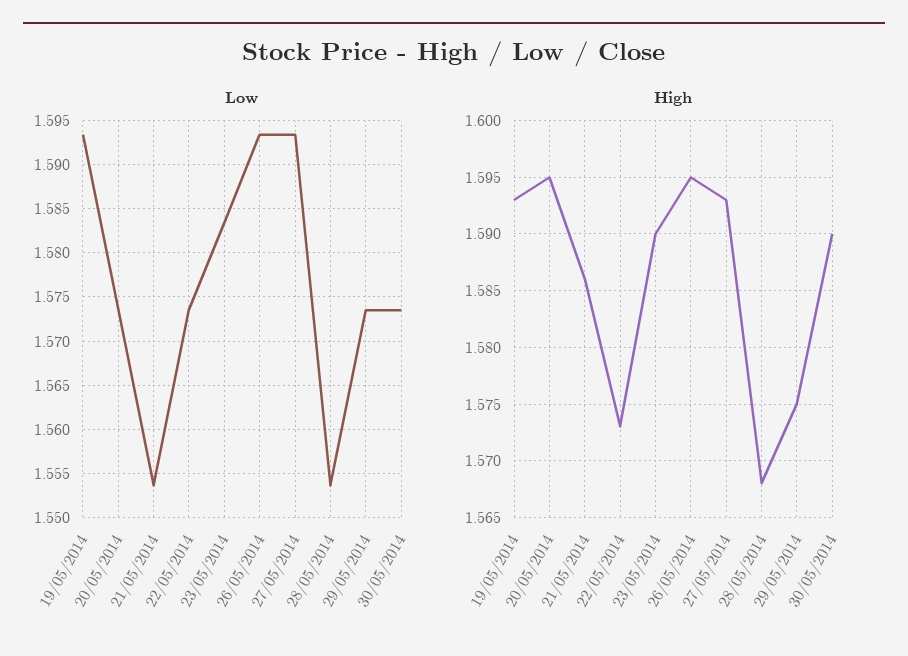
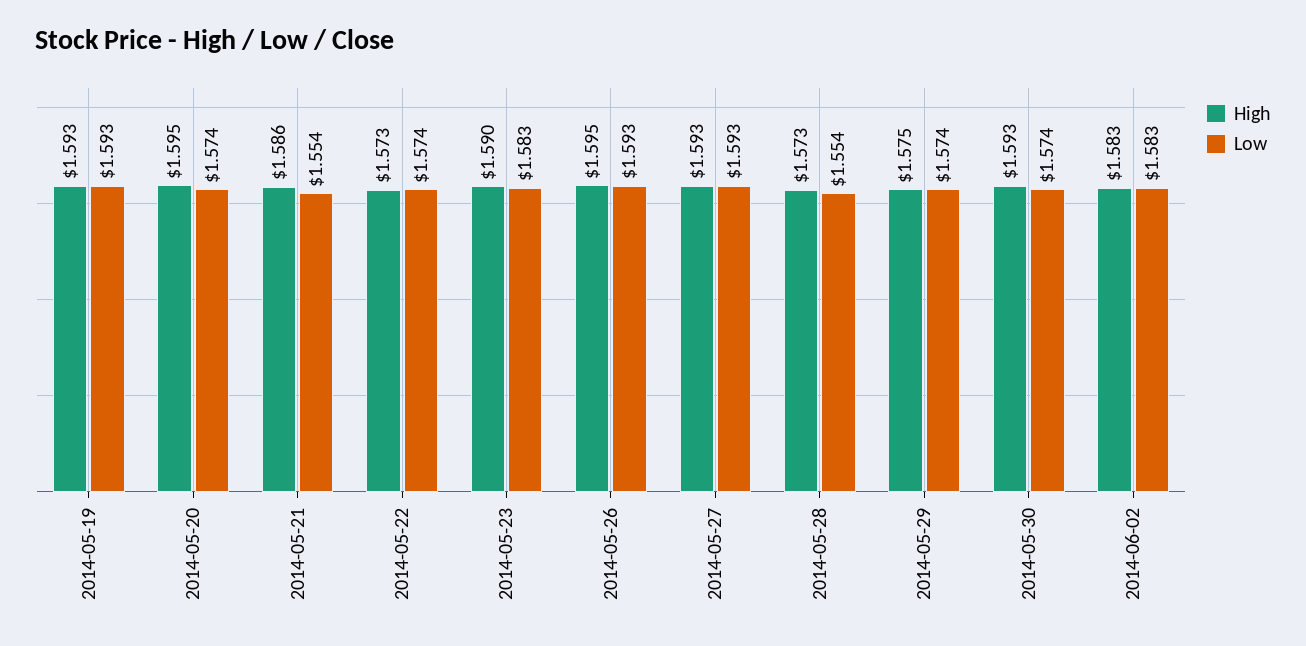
High, 28/05/2014: 1.568 -> 1.573
High, 30/05/2014: 1.59 -> 1.593
High, 2014-06-02: none -> 1.583
Low, 2014-06-02: none -> 1.583

